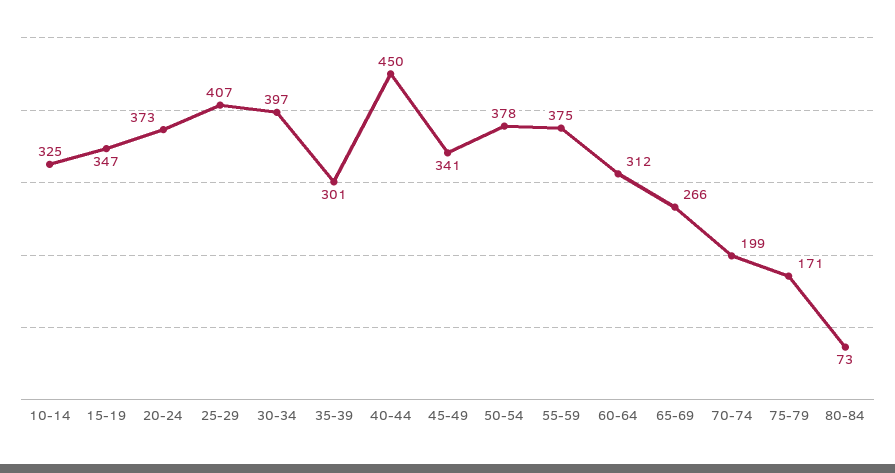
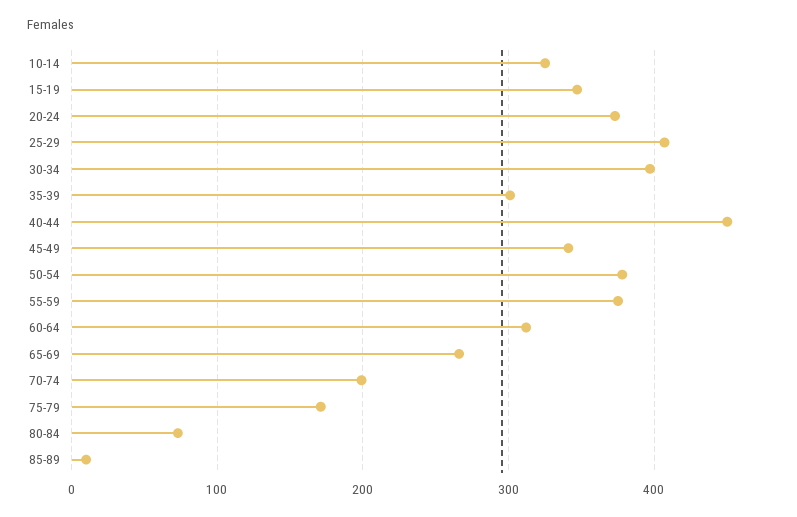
85-89: none -> 10

